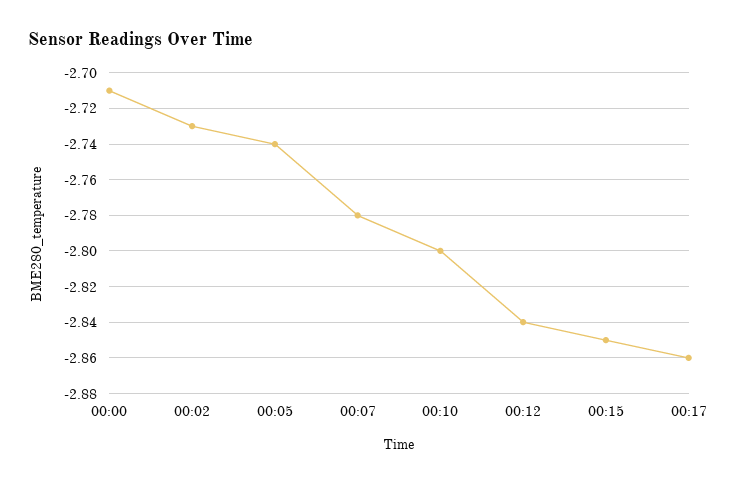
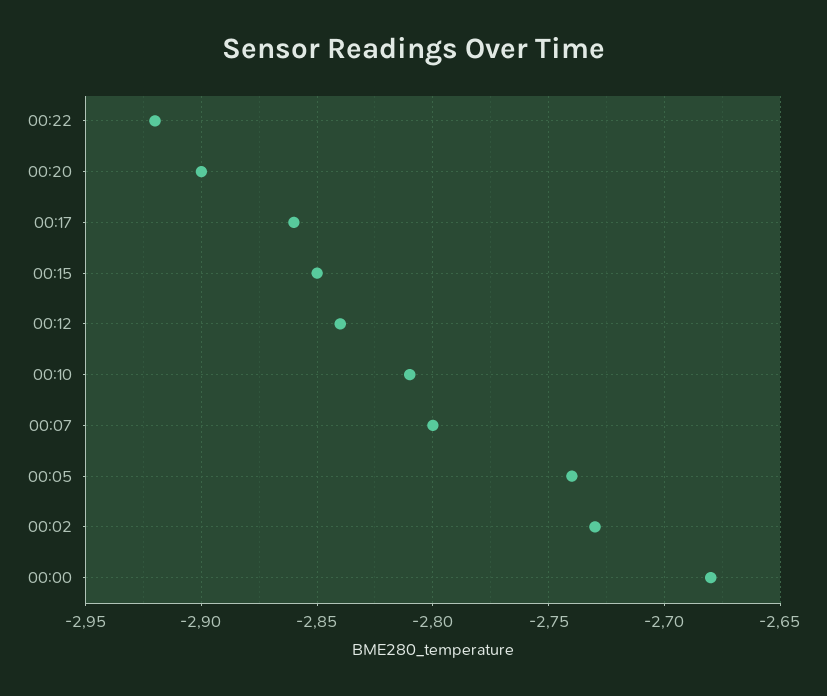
00:00: -2.71 -> -2.68
00:07: -2.78 -> -2.8
00:10: -2.8 -> -2.81
00:22: none -> -2.92
00:20: none -> -2.9

